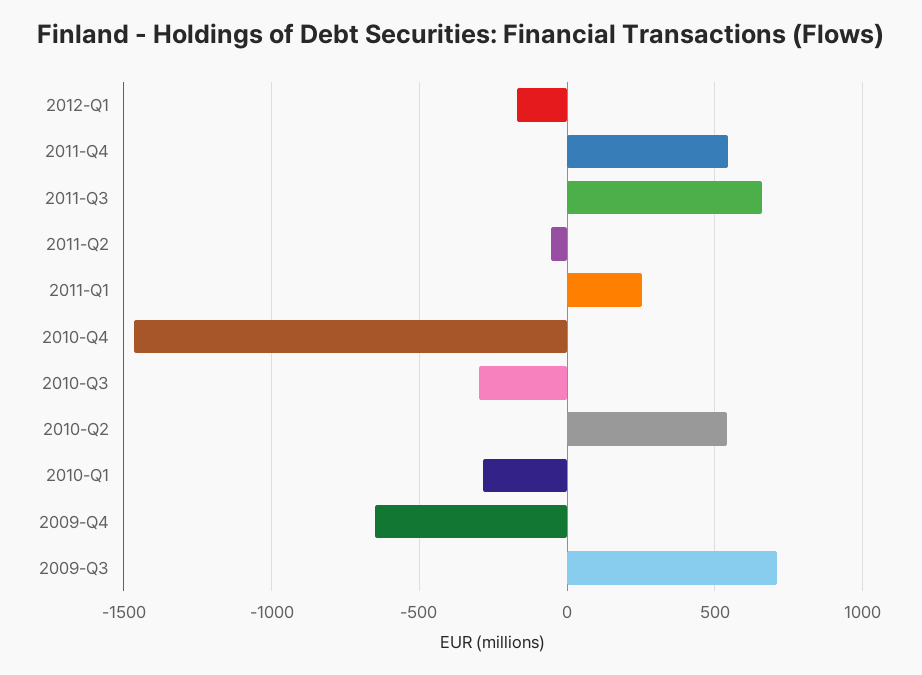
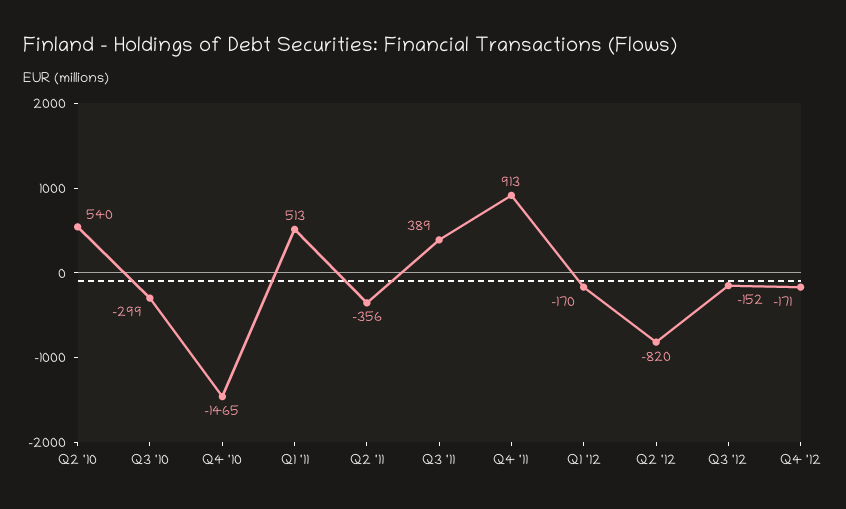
2011-Q4: 550 -> 913
2011-Q3: 650 -> 389
2011-Q2: -50 -> -356
2011-Q1: 250 -> 513
2010-Q1: -300 -> none
2009-Q4: -650 -> none
2009-Q3: 700 -> none
Q2 '12: none -> -820
Q3 '12: none -> -152
Q4 '12: none -> -171

